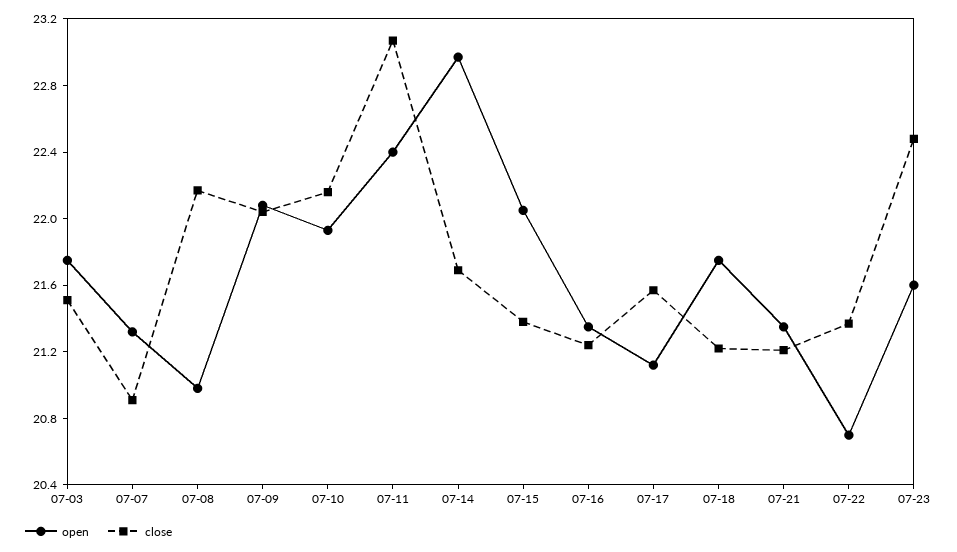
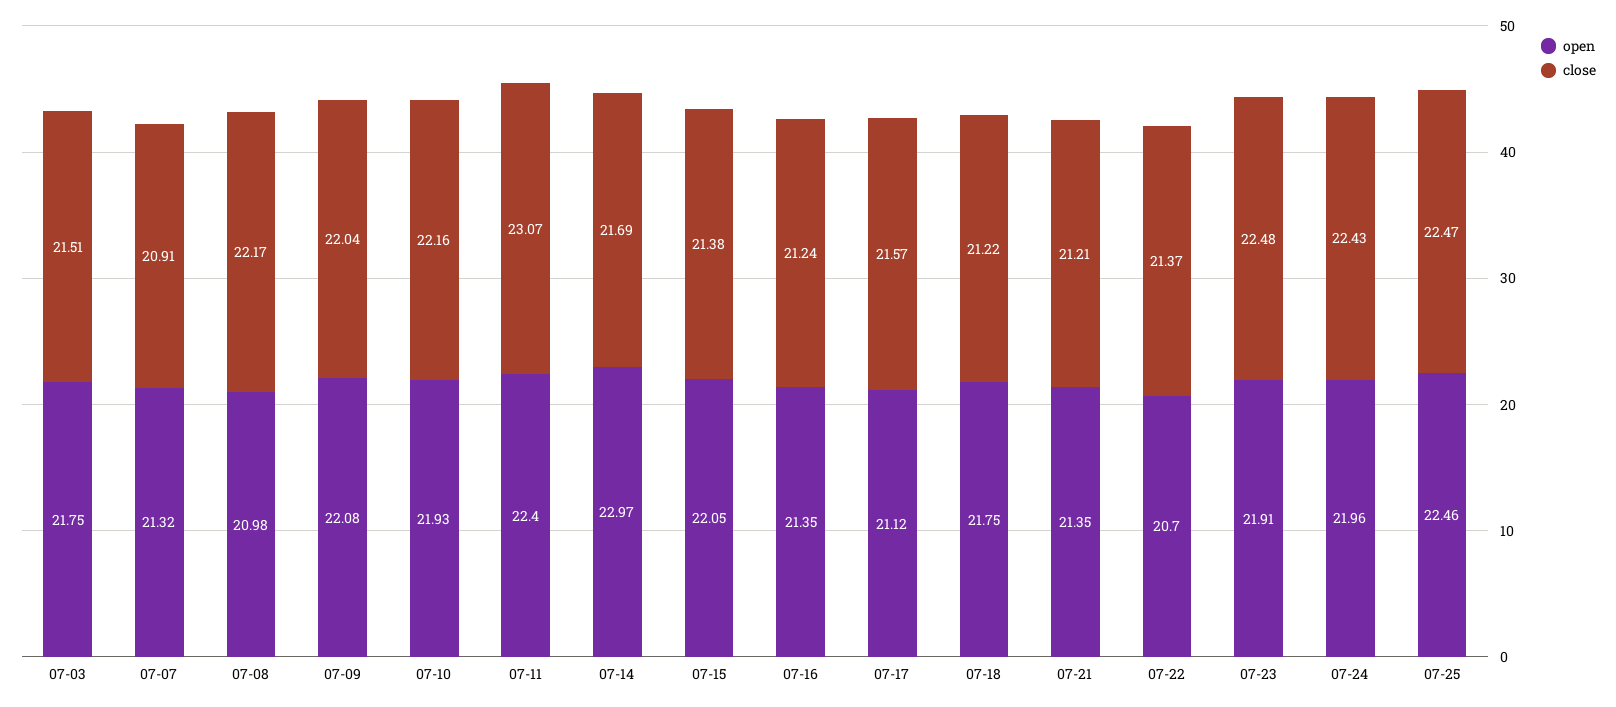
open, 07-23: 21.6 -> 21.91
open, 07-24: none -> 21.96
close, 07-24: none -> 22.43
open, 07-25: none -> 22.46
close, 07-25: none -> 22.47

